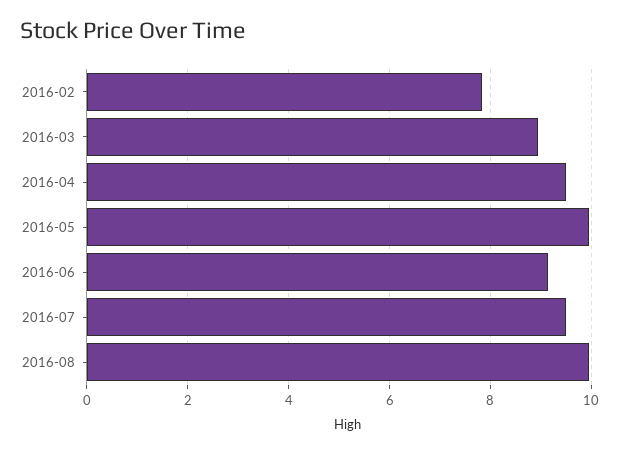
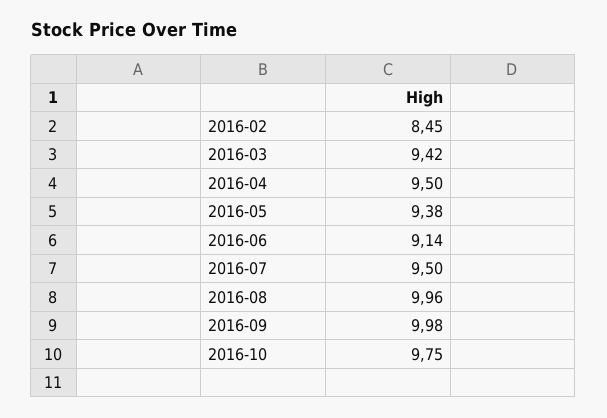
2016-02: 7.8 -> 8.45
2016-03: 9 -> 9.42
2016-05: 10 -> 9.38
2016-09: none -> 9.98
2016-10: none -> 9.75

